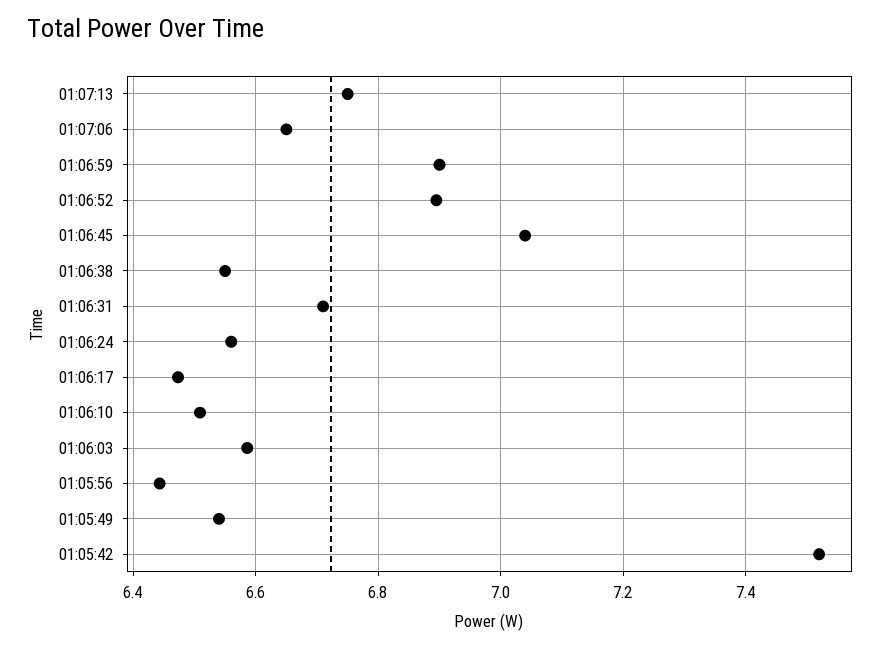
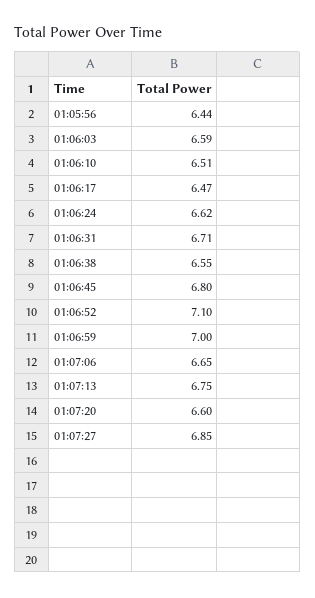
01:06:59: 6.9 -> 7
01:06:52: 6.9 -> 7.1
01:06:45: 7.04 -> 6.8
01:06:24: 6.56 -> 6.62
01:05:49: 6.54 -> none
01:05:42: 7.52 -> none
01:07:20: none -> 6.6
01:07:27: none -> 6.85

